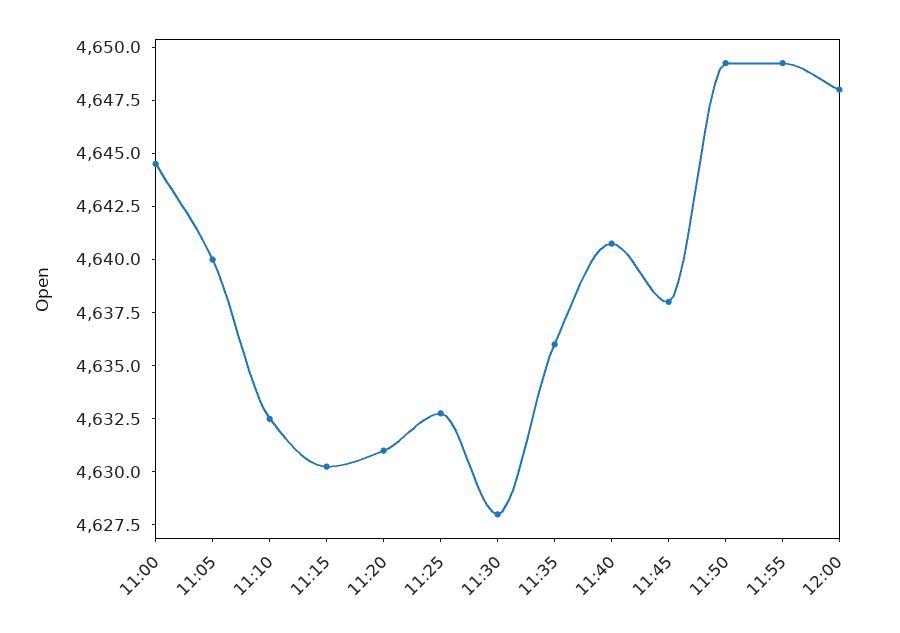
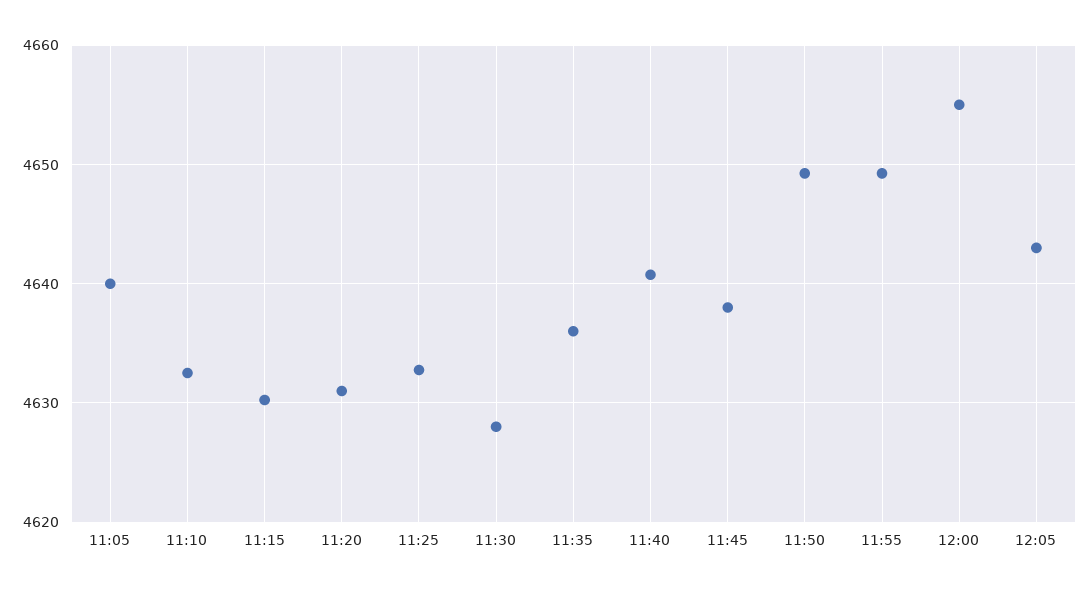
11:00: 4644.5 -> none
12:00: 4648 -> 4655
12:05: none -> 4643

